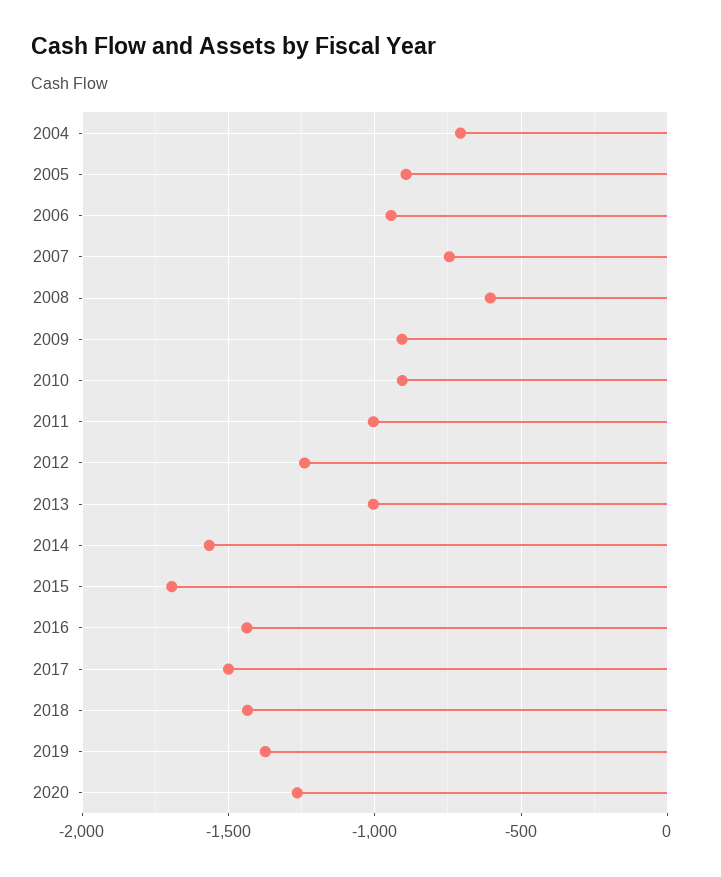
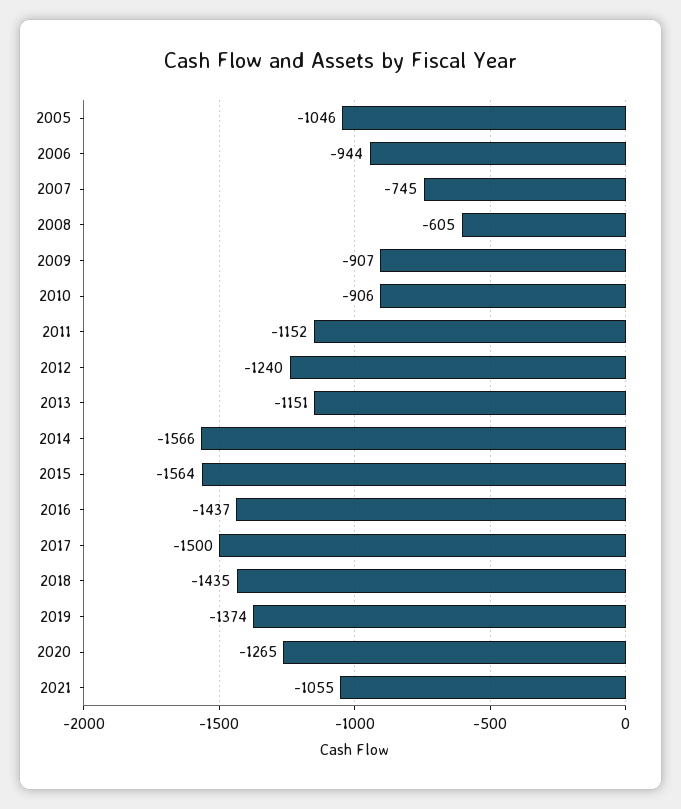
2004: -700 -> none
2005: -900 -> -1046
2011: -1000 -> -1152
2013: -1000 -> -1151
2015: -1700 -> -1564
2021: none -> -1055

